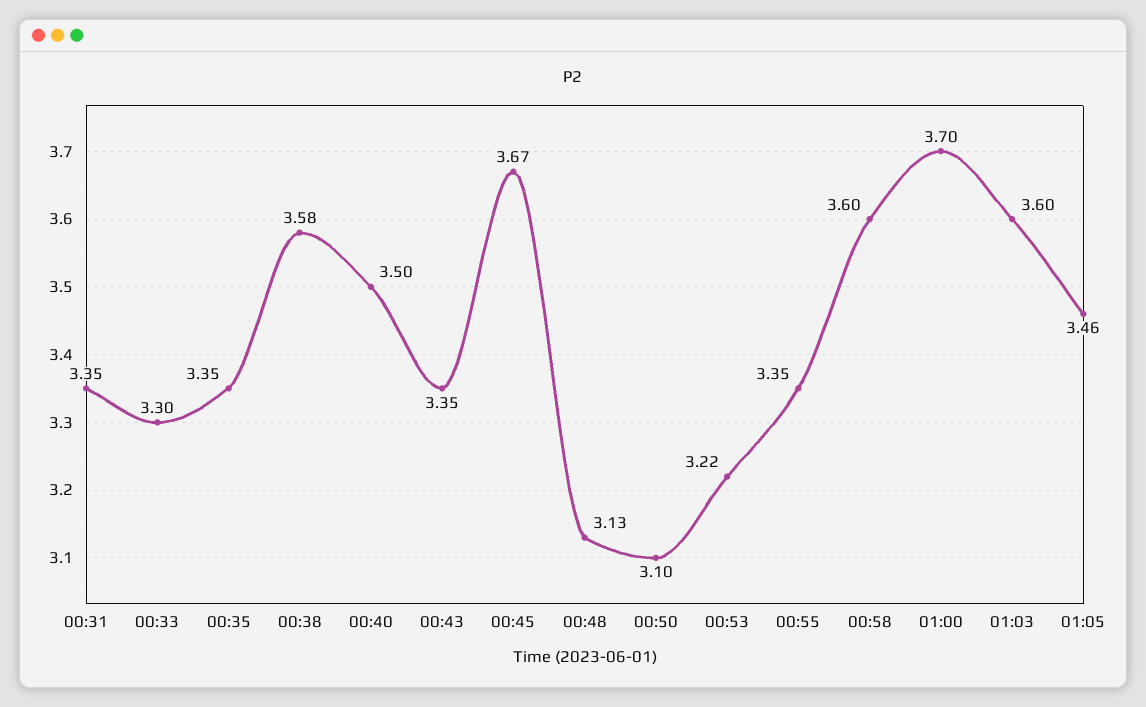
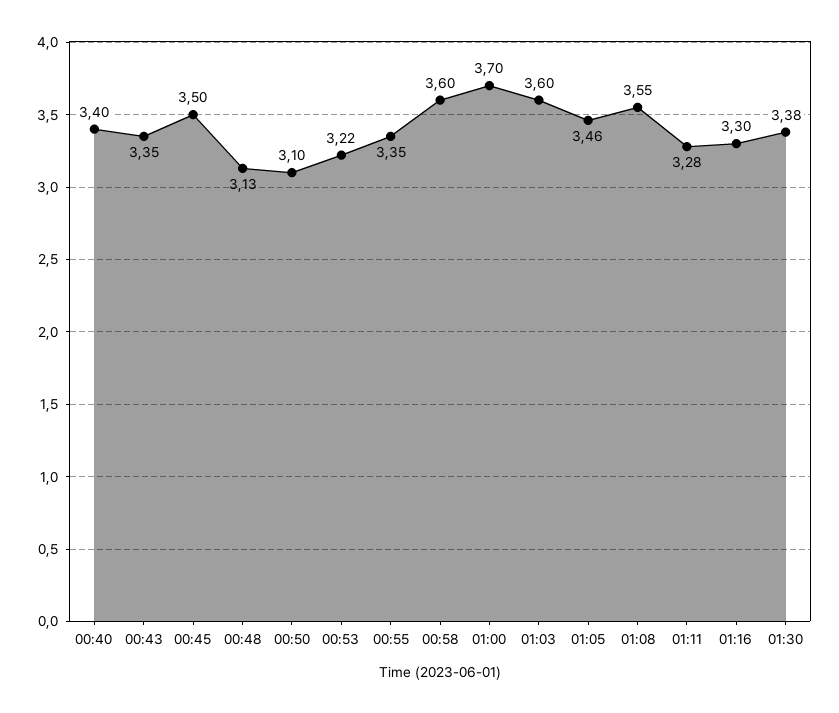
00:31: 3.35 -> none
00:33: 3.3 -> none
00:35: 3.35 -> none
00:38: 3.58 -> none
00:40: 3.5 -> 3.4
00:45: 3.67 -> 3.5
01:08: none -> 3.55
01:11: none -> 3.28
01:16: none -> 3.3
01:30: none -> 3.38

